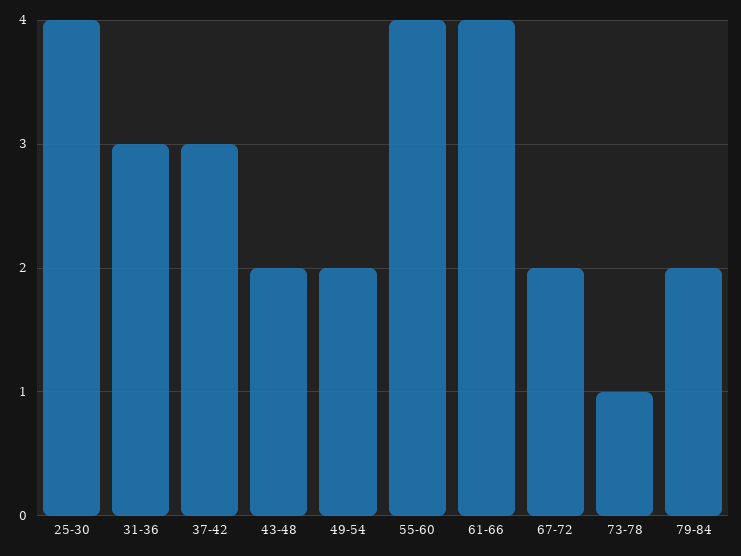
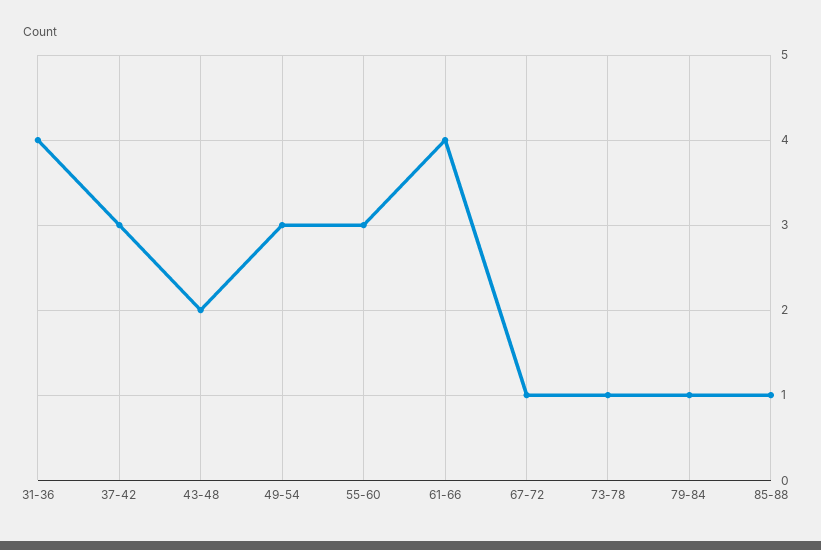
25-30: 4 -> none
31-36: 3 -> 4
49-54: 2 -> 3
55-60: 4 -> 3
67-72: 2 -> 1
79-84: 2 -> 1
85-88: none -> 1

